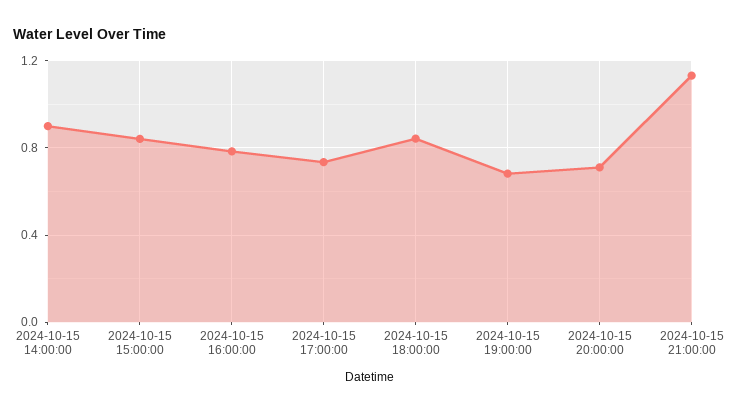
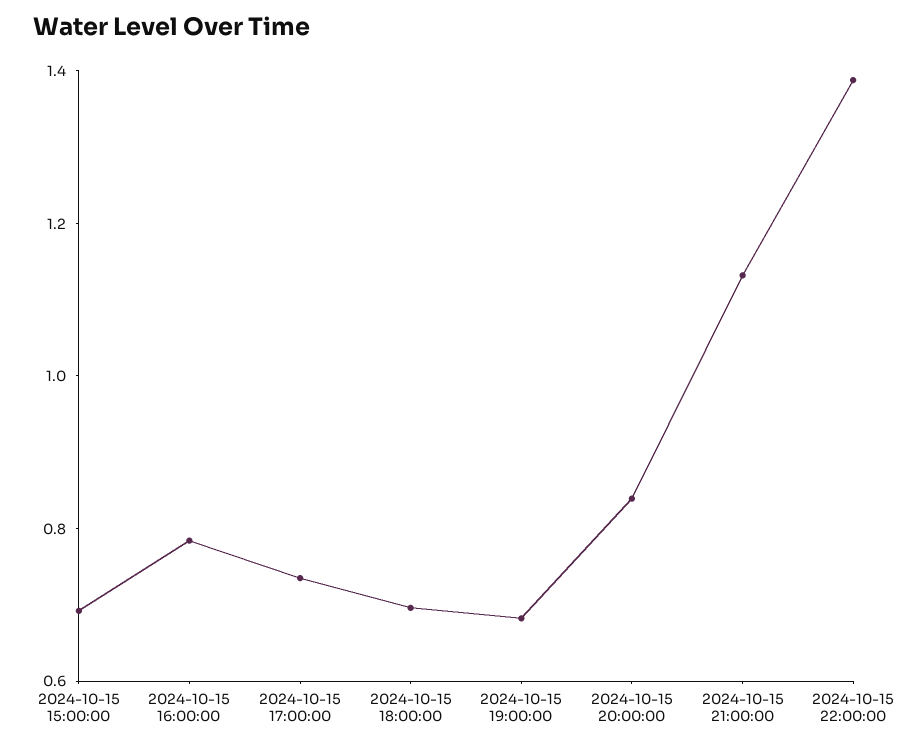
2024-10-15 14:00:00: 0.9 -> none
2024-10-15 15:00:00: 0.85 -> 0.7
2024-10-15 18:00:00: 0.85 -> 0.7
2024-10-15 20:00:00: 0.7 -> 0.85
2024-10-15 22:00:00: none -> 1.4

